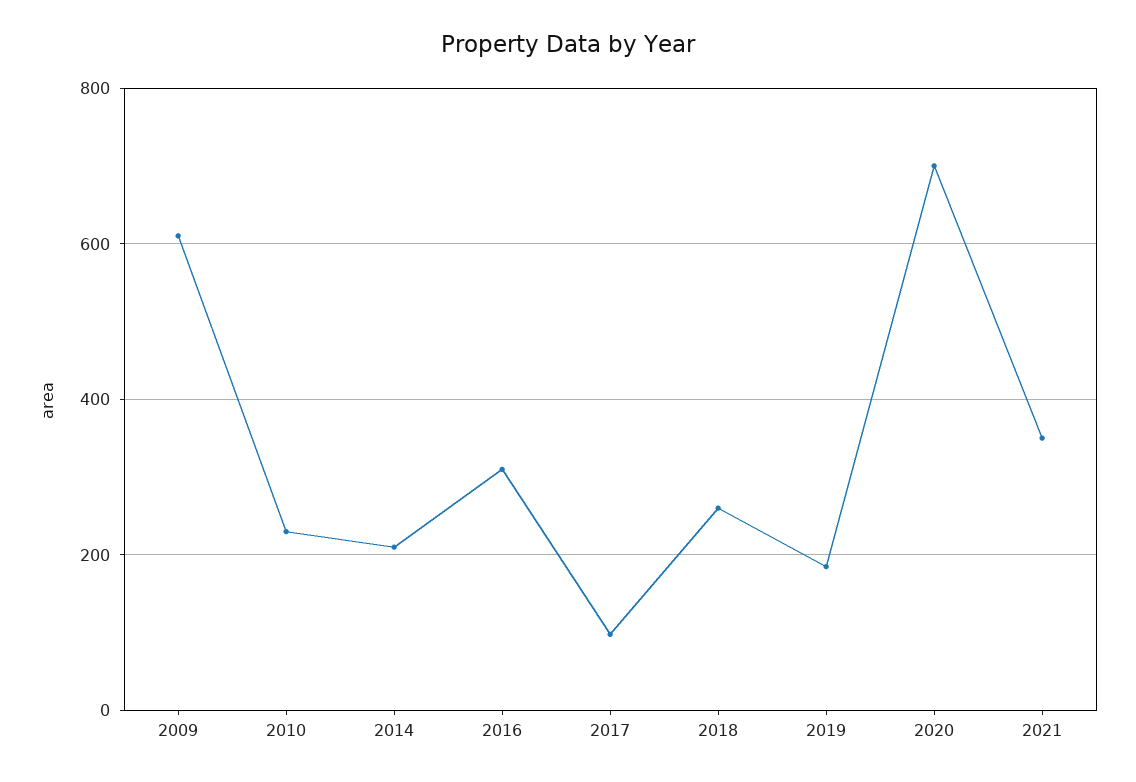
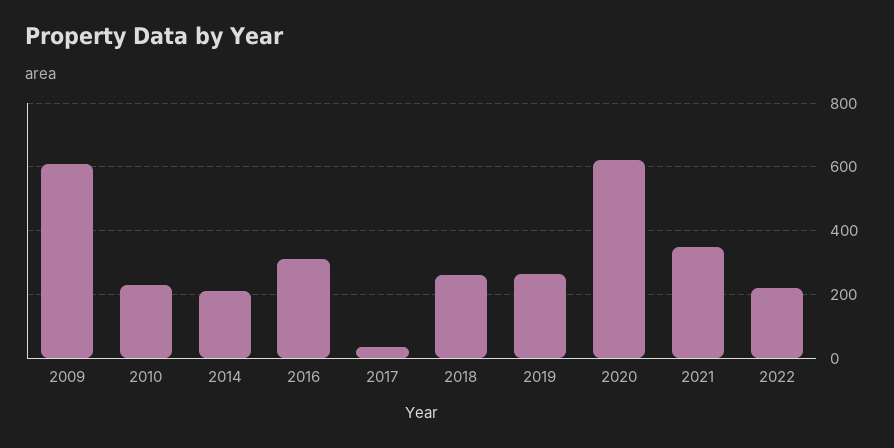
2017: 100 -> 40
2019: 180 -> 260
2020: 700 -> 620
2022: none -> 220

